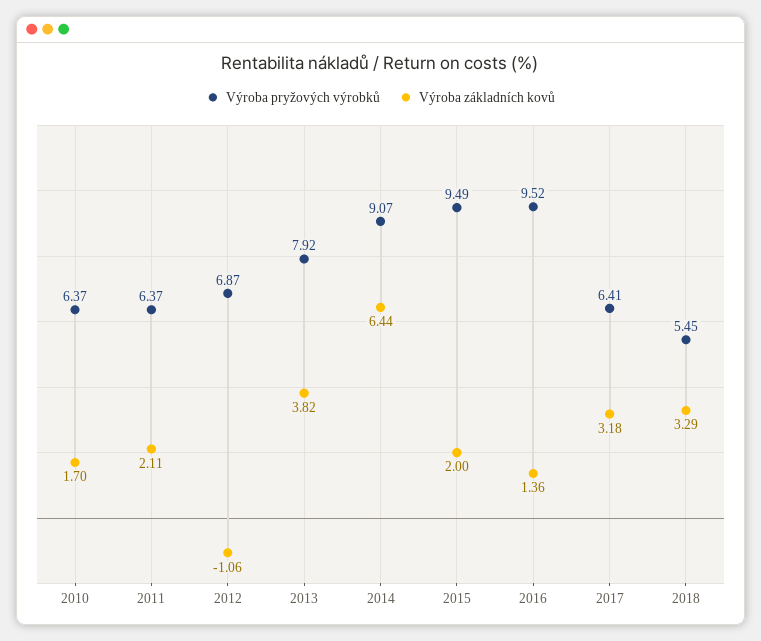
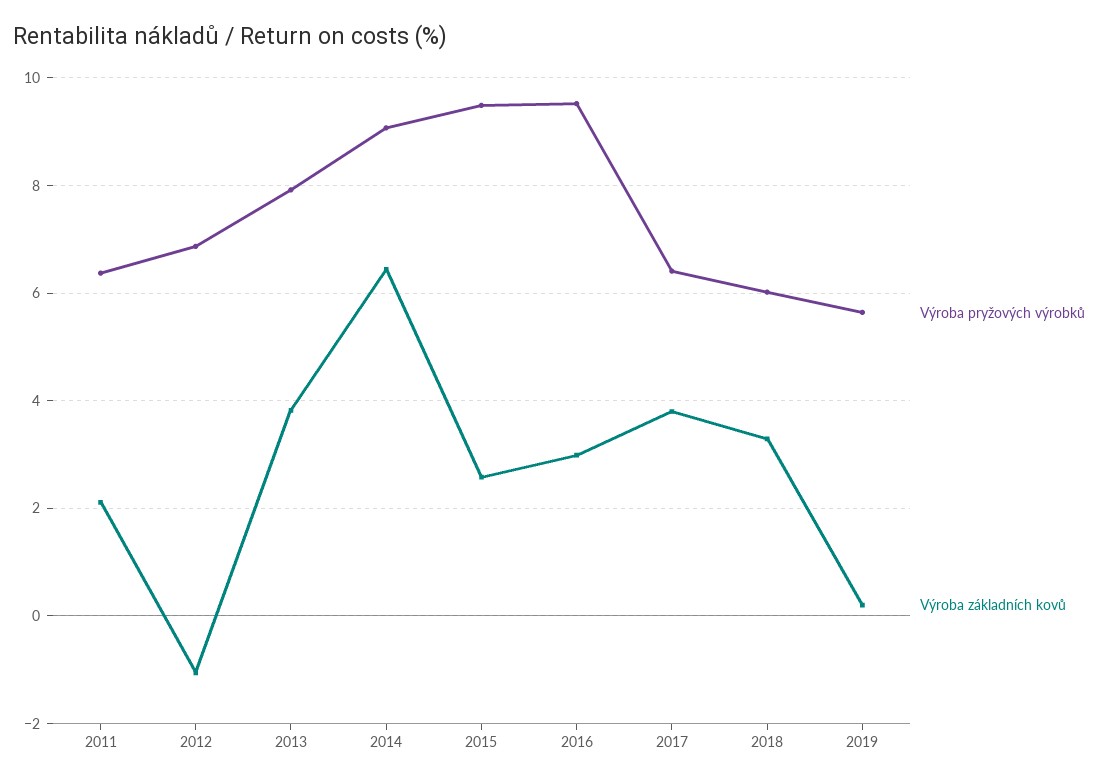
Výroba pryžových výrobků, 2010: 6.37 -> none
Výroba základních kovů, 2010: 1.7 -> none
Výroba základních kovů, 2015: 2 -> 2.6
Výroba základních kovů, 2016: 1.36 -> 3
Výroba základních kovů, 2017: 3.18 -> 3.8
Výroba pryžových výrobků, 2018: 5.45 -> 6
Výroba pryžových výrobků, 2019: none -> 5.6
Výroba základních kovů, 2019: none -> 0.2

